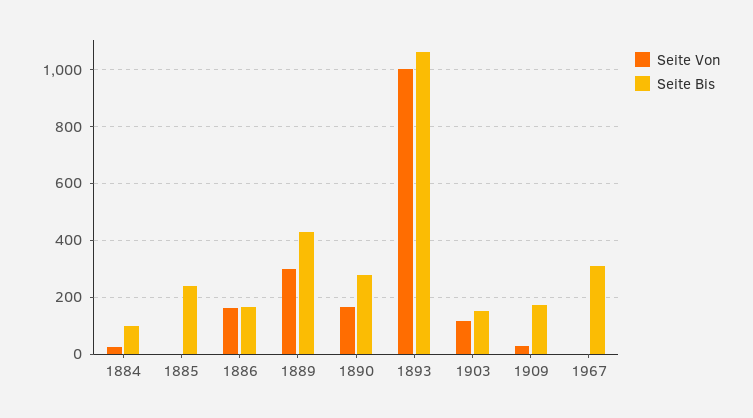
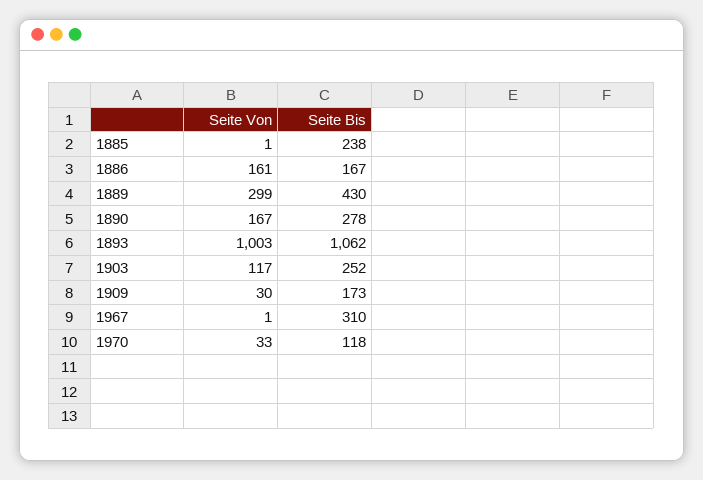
Seite Von, 1884: 25 -> none
Seite Bis, 1884: 100 -> none
Seite Bis, 1903: 150 -> 252
Seite Von, 1970: none -> 33
Seite Bis, 1970: none -> 118

